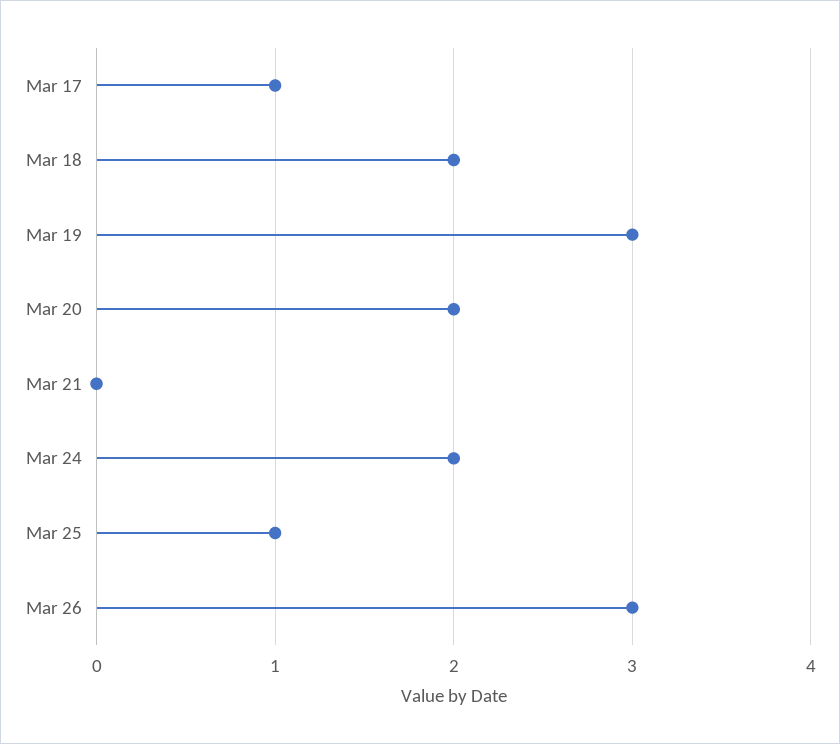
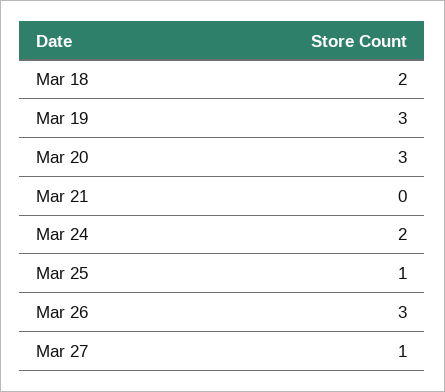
Mar 17: 1 -> none
Mar 20: 2 -> 3
Mar 27: none -> 1

